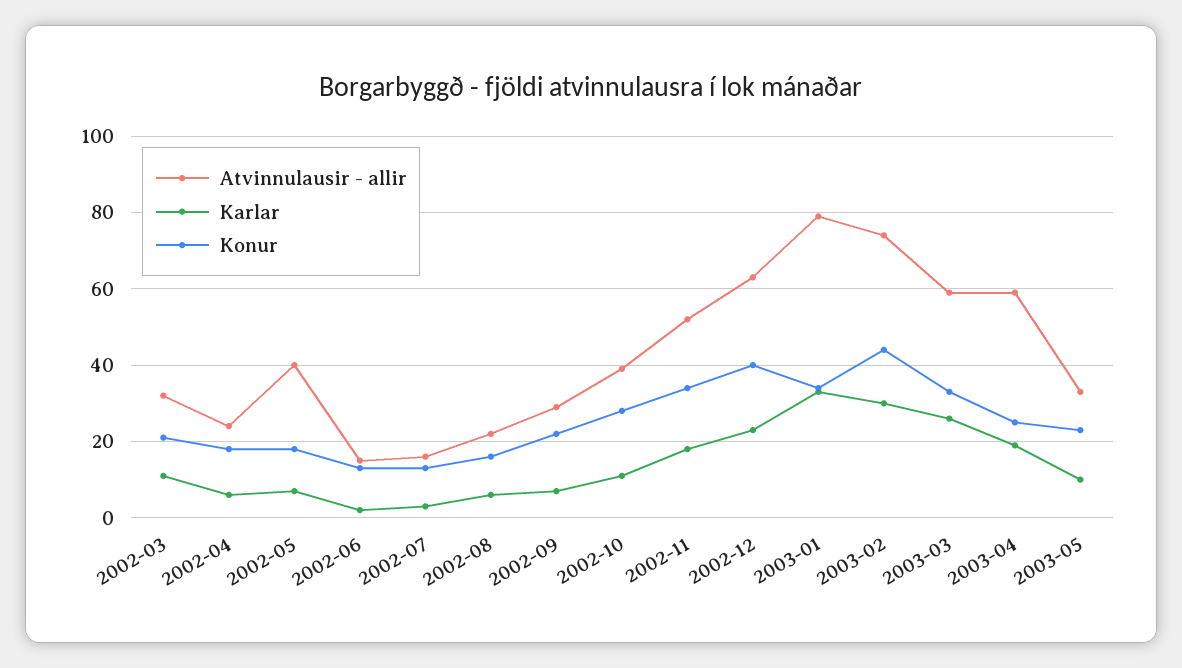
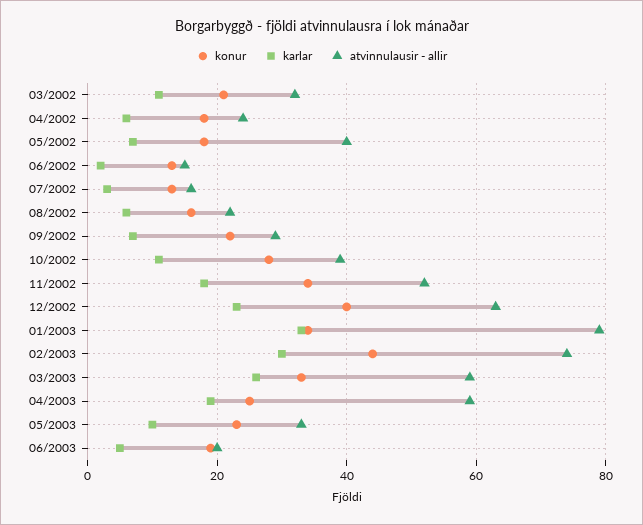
Konur, 06/2003: none -> 20
Karlar, 06/2003: none -> 5
Atvinnulausir - allir, 06/2003: none -> 20

